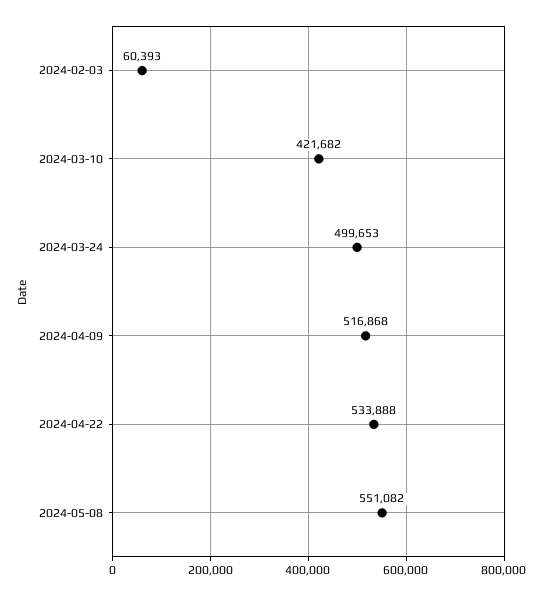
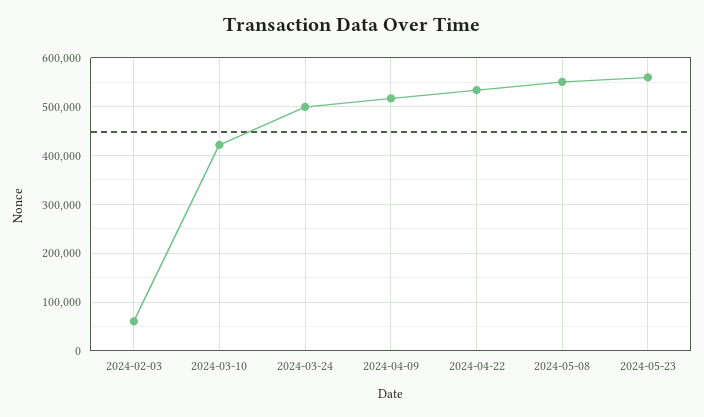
2024-05-23: none -> 560000

